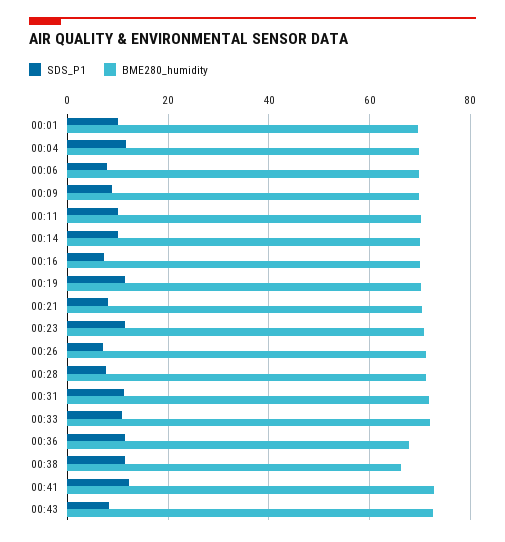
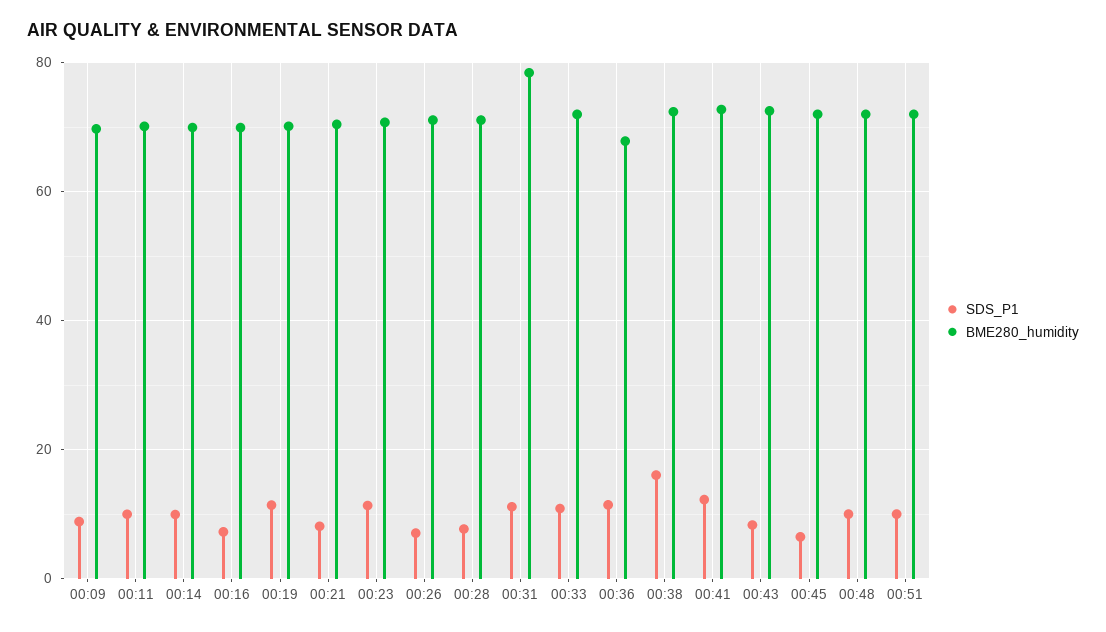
SDS_P1, 00:01: 10 -> none
BME280_humidity, 00:01: 70 -> none
SDS_P1, 00:04: 12 -> none
BME280_humidity, 00:04: 70 -> none
SDS_P1, 00:06: 8 -> none
BME280_humidity, 00:06: 70 -> none
BME280_humidity, 00:31: 72 -> 78
SDS_P1, 00:38: 12 -> 16
BME280_humidity, 00:38: 66 -> 72
SDS_P1, 00:45: none -> 6
BME280_humidity, 00:45: none -> 72
SDS_P1, 00:48: none -> 10
BME280_humidity, 00:48: none -> 72
SDS_P1, 00:51: none -> 10
BME280_humidity, 00:51: none -> 72

